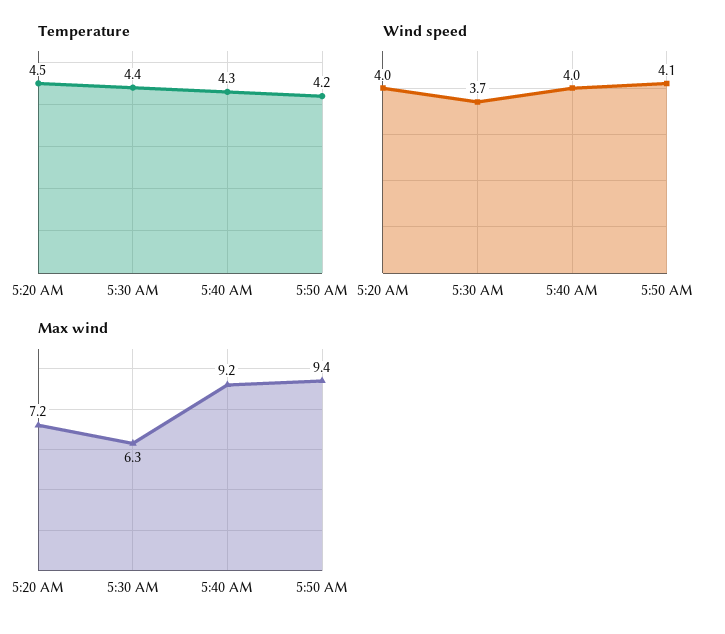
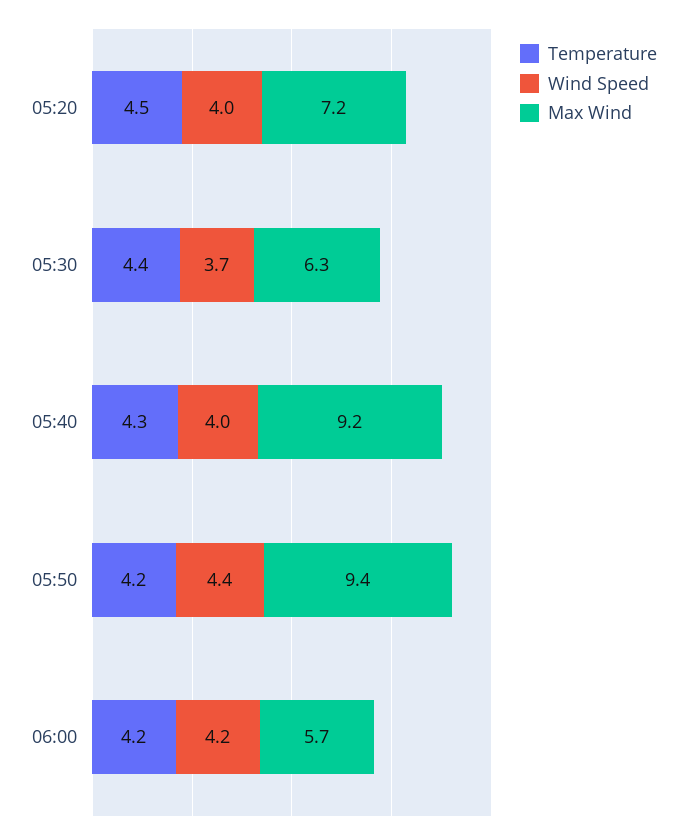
Wind speed, 5:50 AM: 4.1 -> 4.4
Temperature, 06:00: none -> 4.2
Wind speed, 06:00: none -> 4.2
Max wind, 06:00: none -> 5.7

